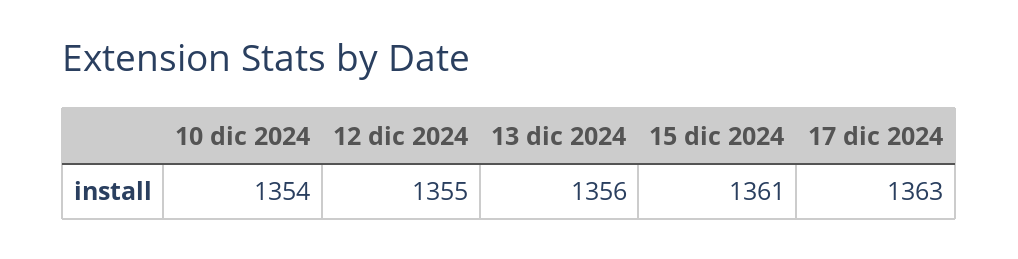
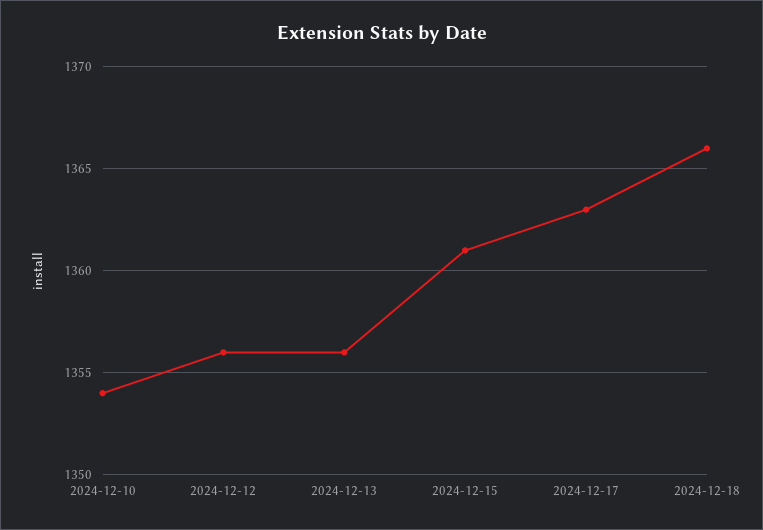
12 dic 2024: 1355 -> 1356
2024-12-18: none -> 1366

